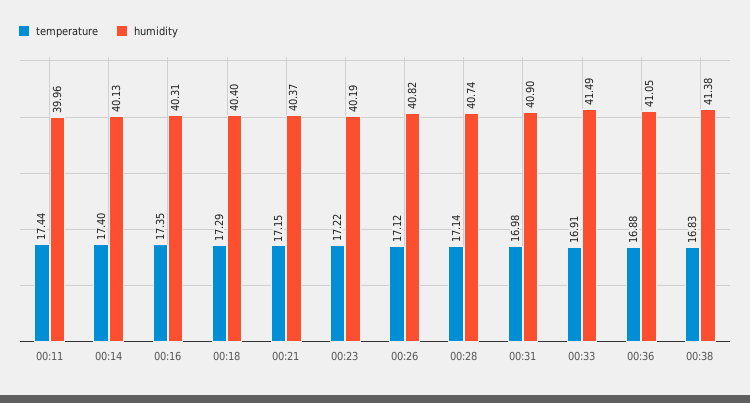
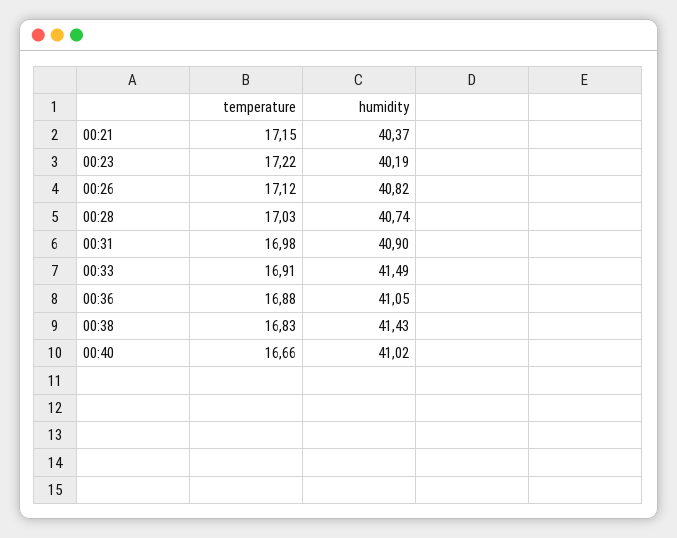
temperature, 00:11: 17.44 -> none
humidity, 00:11: 39.96 -> none
temperature, 00:14: 17.4 -> none
humidity, 00:14: 40.13 -> none
temperature, 00:16: 17.35 -> none
humidity, 00:16: 40.31 -> none
temperature, 00:18: 17.29 -> none
humidity, 00:18: 40.4 -> none
temperature, 00:28: 17.14 -> 17.03
humidity, 00:38: 41.38 -> 41.43
temperature, 00:40: none -> 16.66
humidity, 00:40: none -> 41.02

